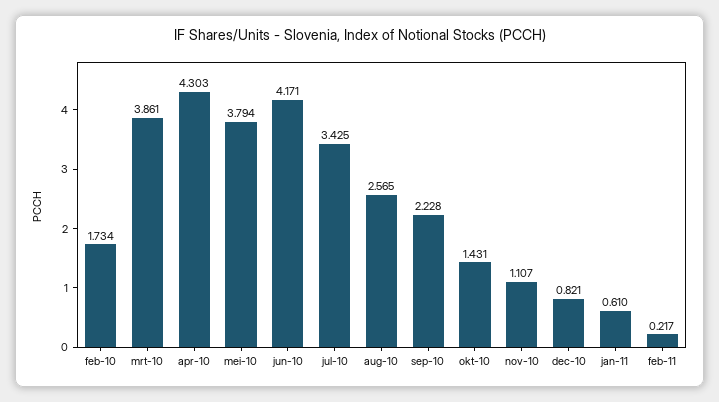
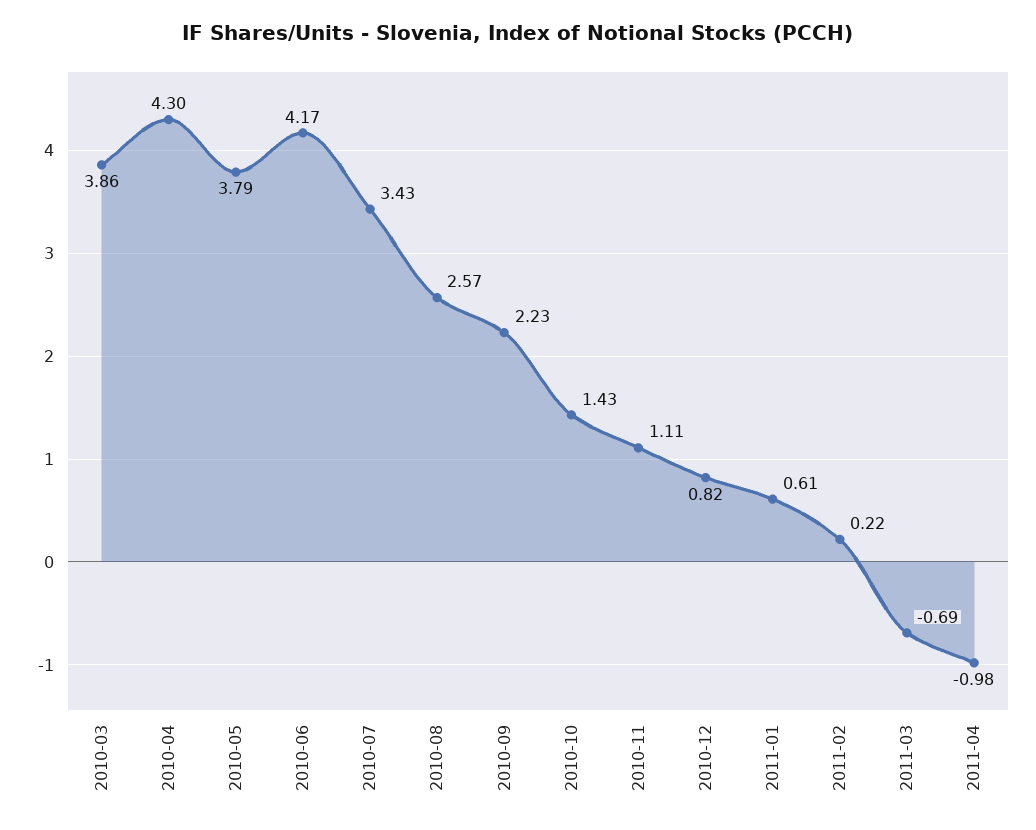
feb-10: 1.734 -> none
2011-03: none -> -0.69
2011-04: none -> -0.98

